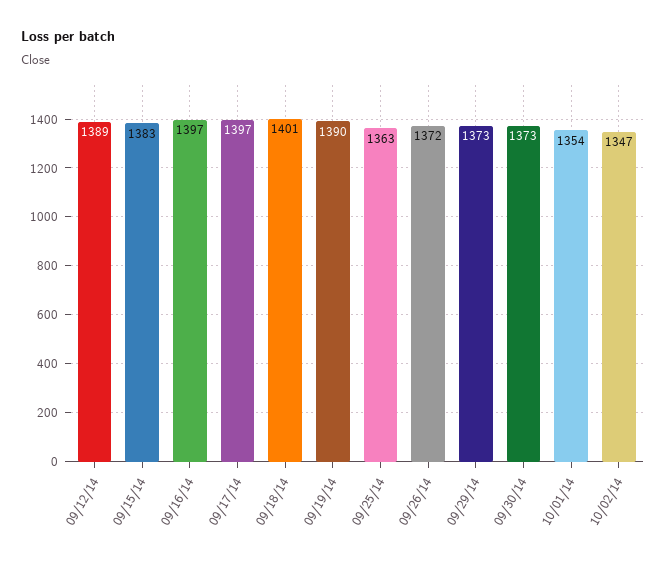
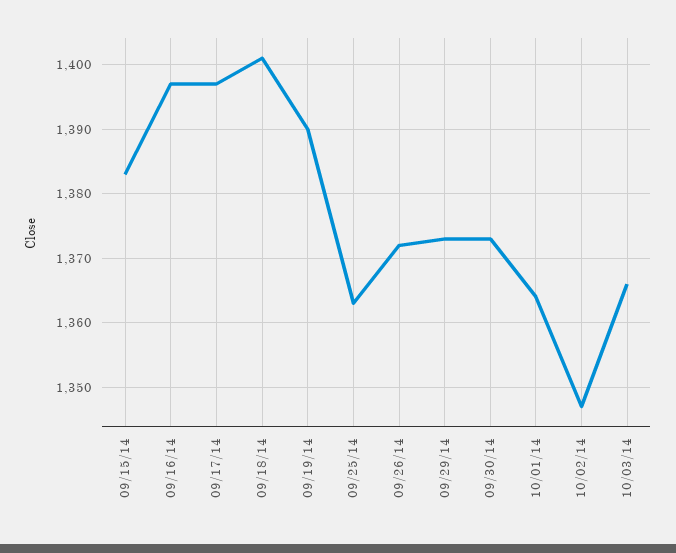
09/12/14: 1389 -> none
10/01/14: 1354 -> 1364
10/03/14: none -> 1366

